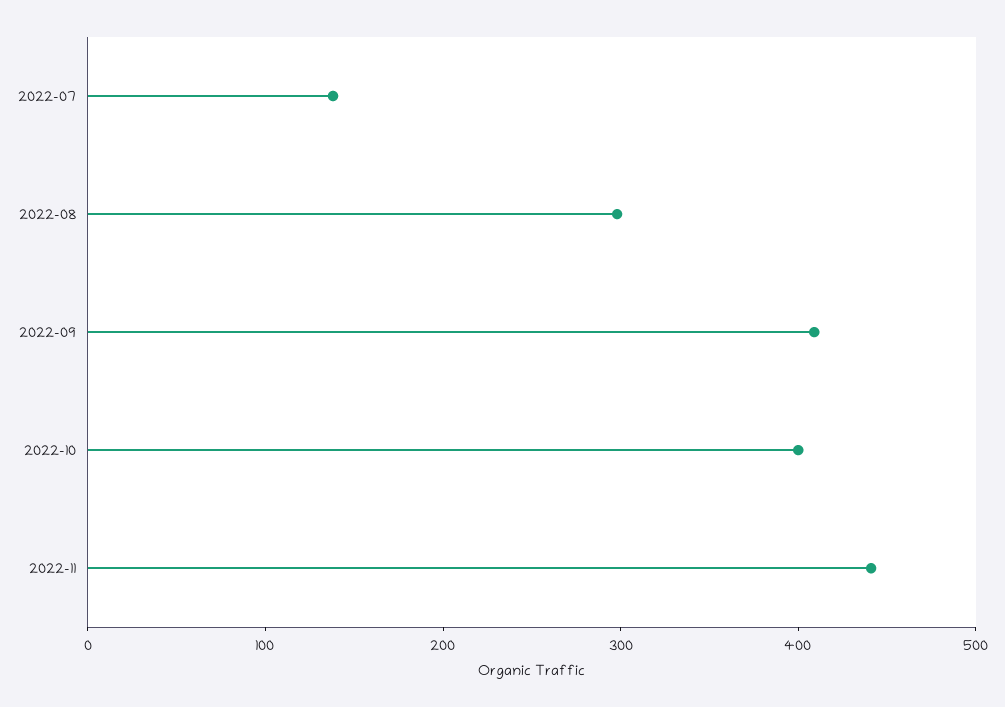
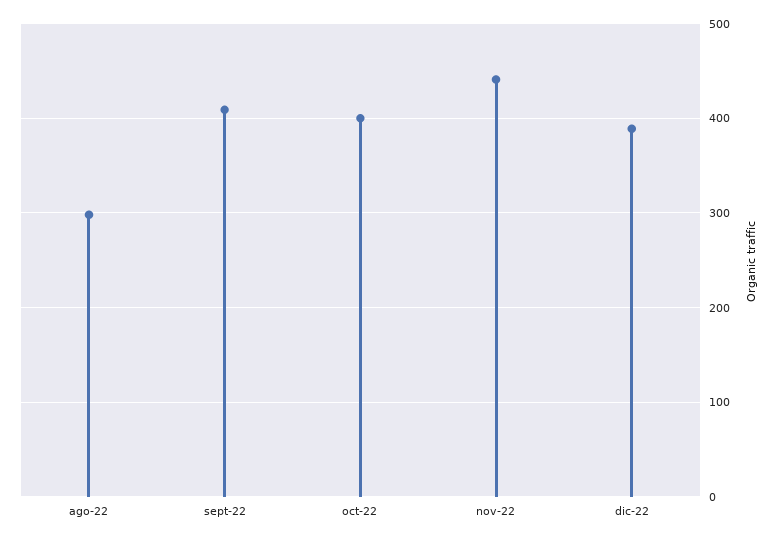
2022-07: 140 -> none
dic-22: none -> 390

